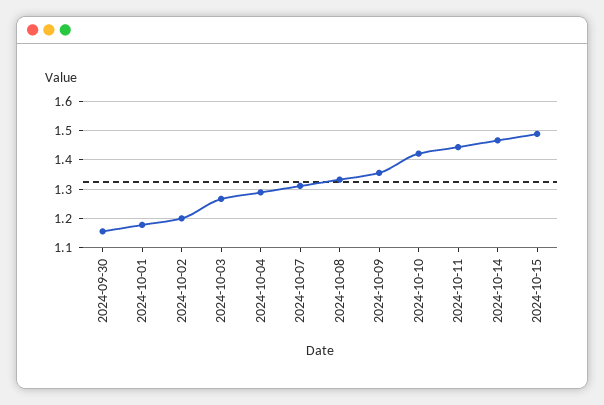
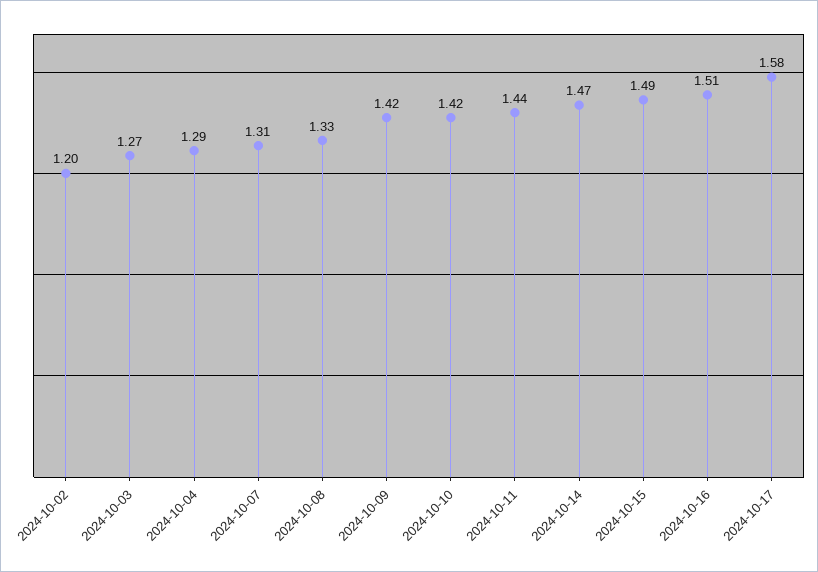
2024-09-30: 1.15 -> none
2024-10-01: 1.175 -> none
2024-10-09: 1.35 -> 1.42
2024-10-16: none -> 1.51
2024-10-17: none -> 1.58

